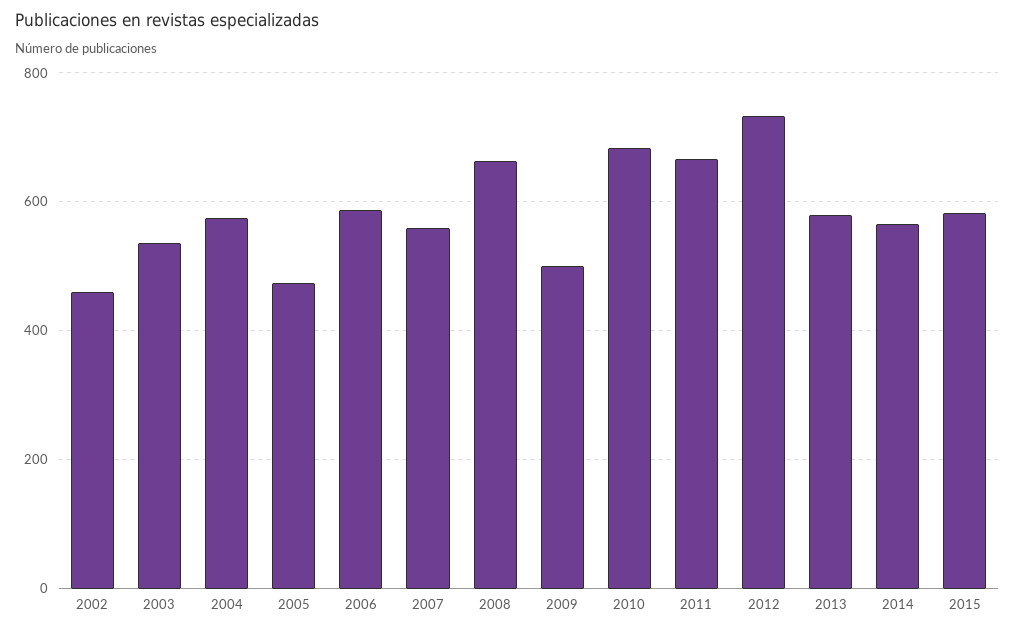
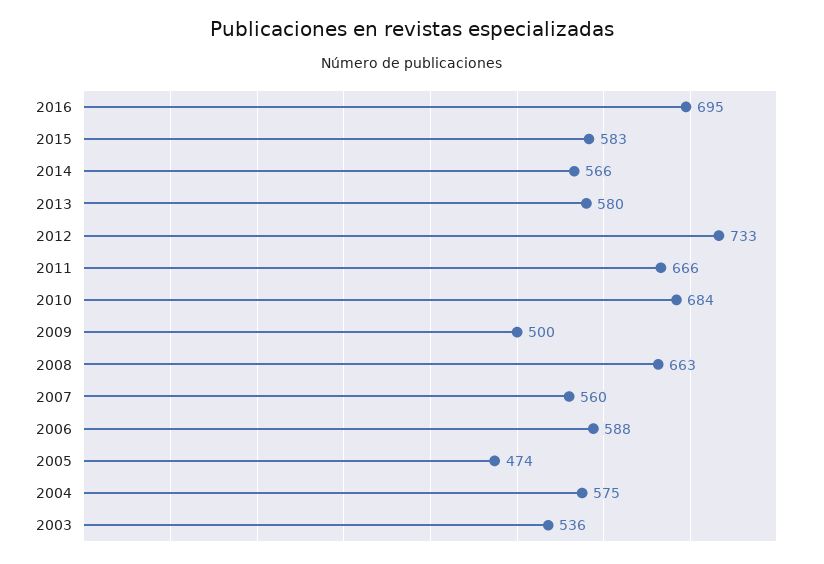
2002: 460 -> none
2016: none -> 695

